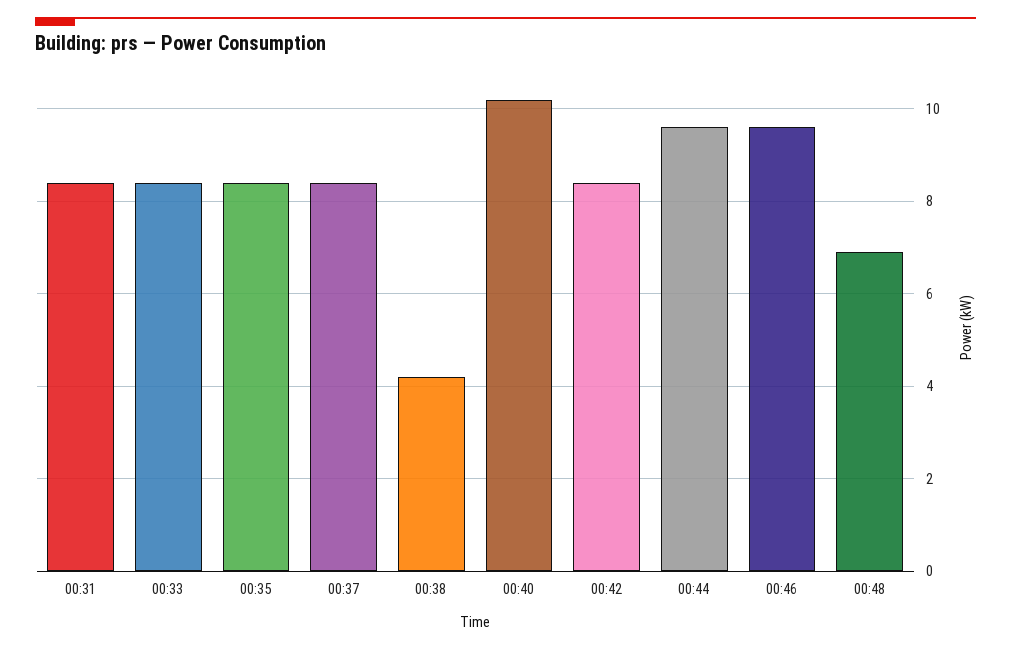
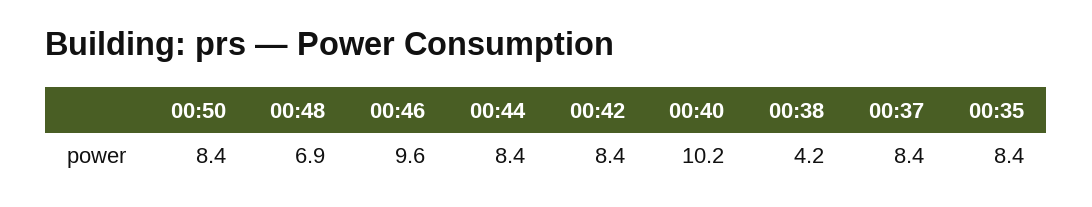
00:31: 8.5 -> none
00:33: 8.5 -> none
00:44: 9.5 -> 8.4
00:50: none -> 8.4

